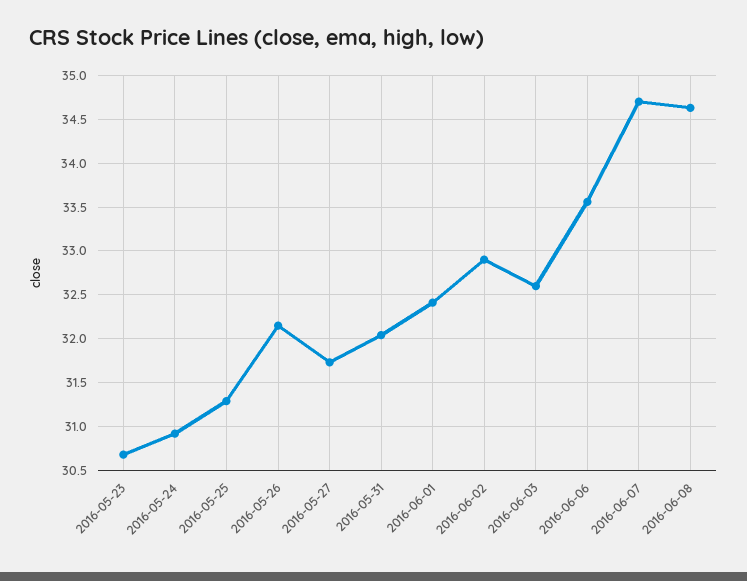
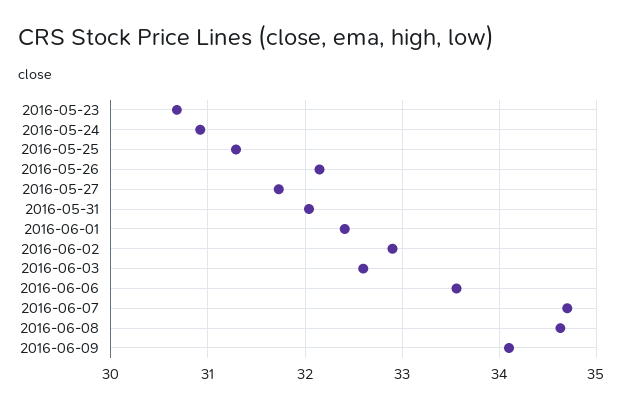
2016-06-09: none -> 34.1

